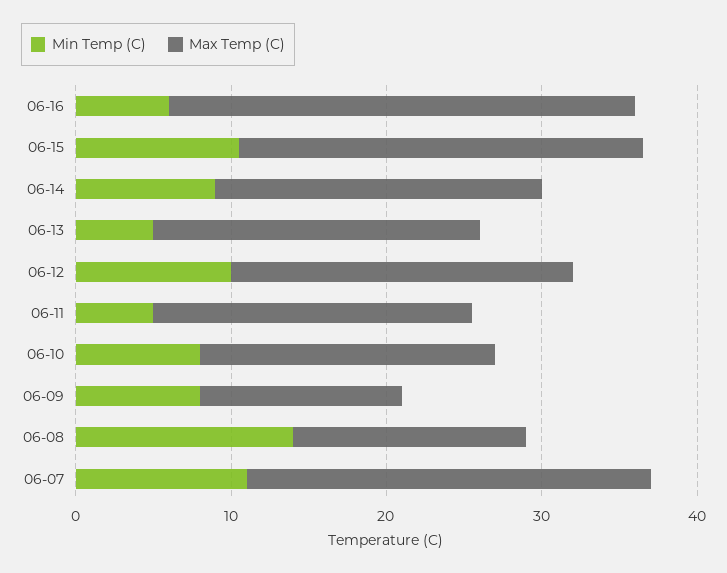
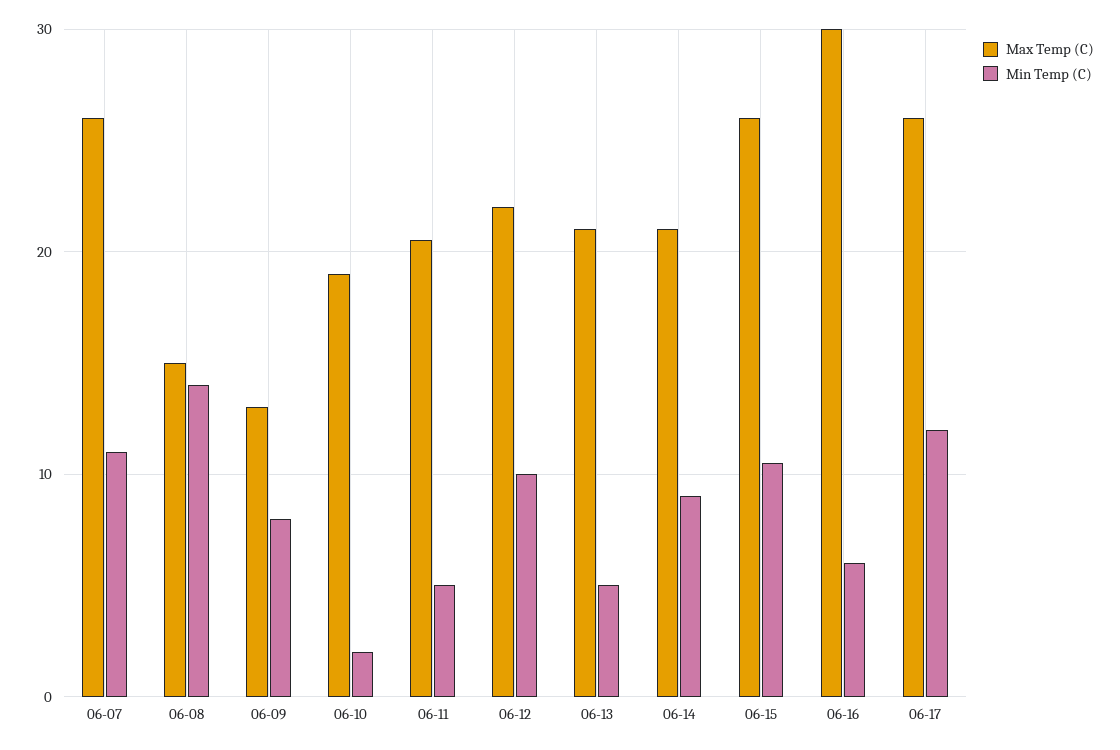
Min Temp (C), 06-10: 8 -> 2
Max Temp (C), 06-17: none -> 26
Min Temp (C), 06-17: none -> 12

